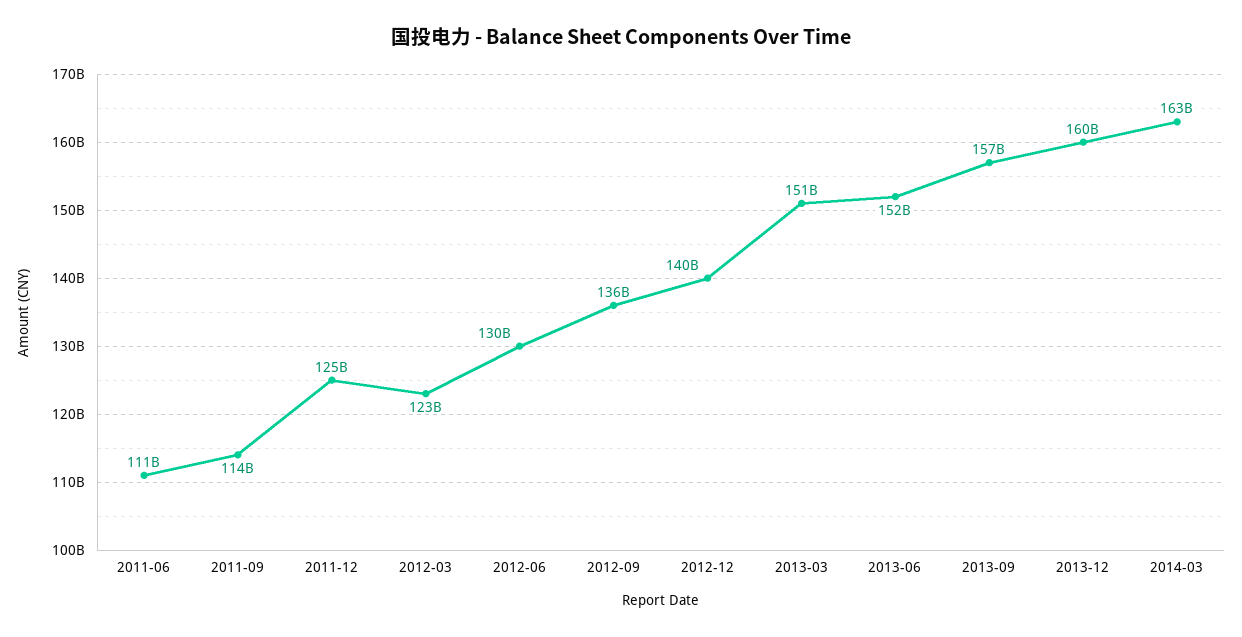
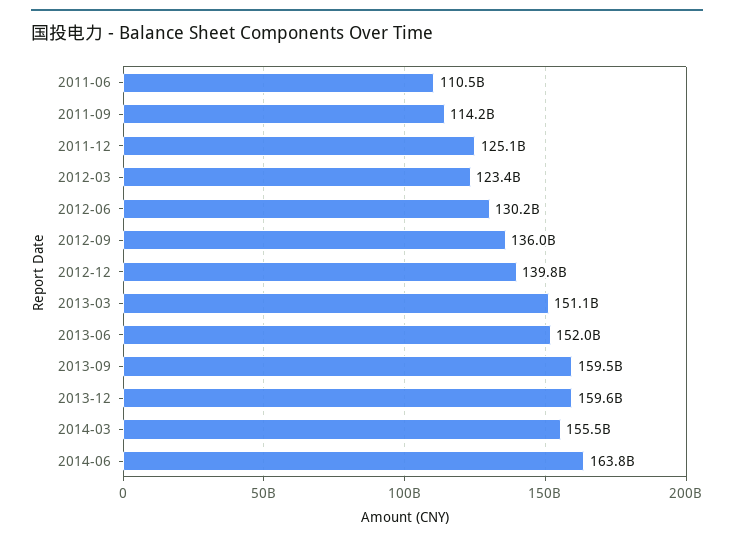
2013-09: 157000000000 -> 159500000000
2014-03: 163000000000 -> 155500000000
2014-06: none -> 163800000000

